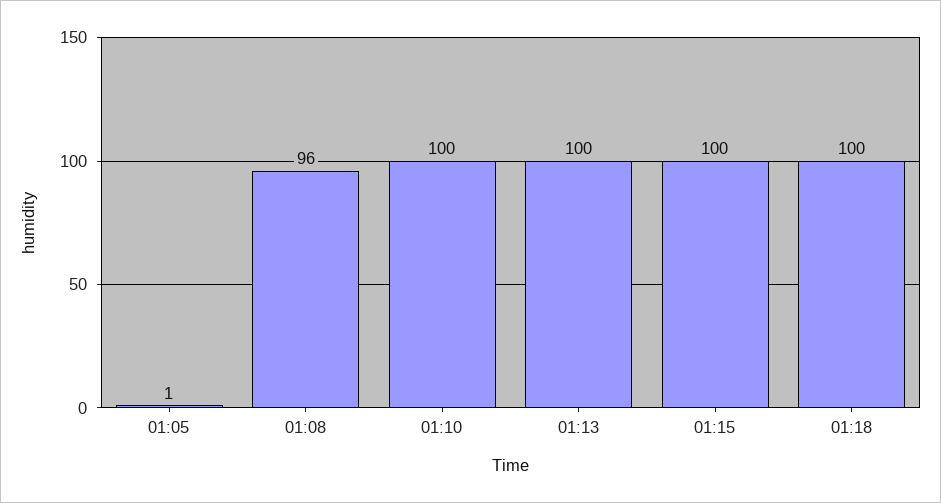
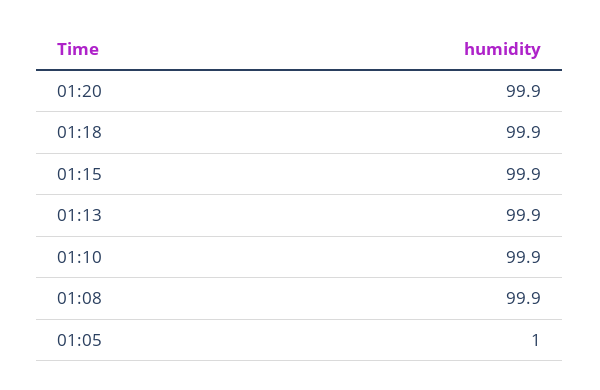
01:08: 96 -> 99.9
01:20: none -> 99.9

